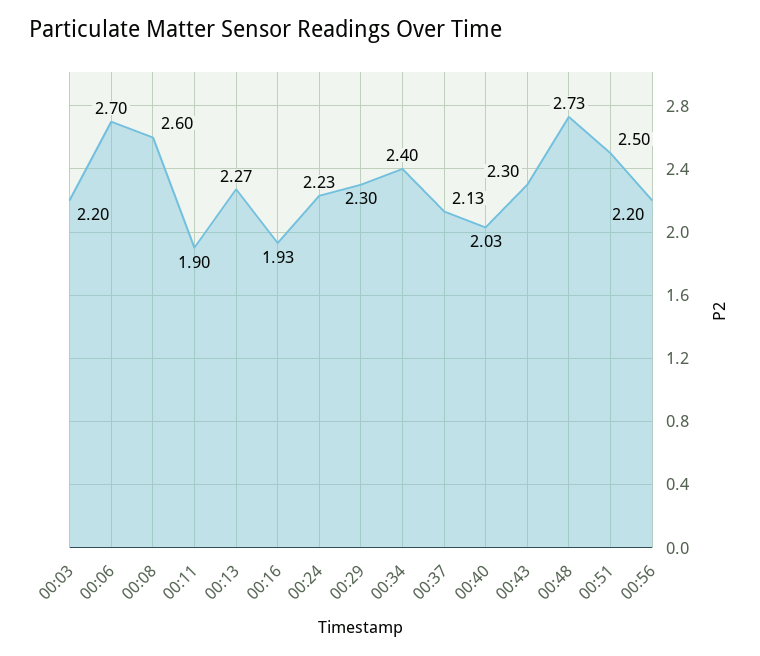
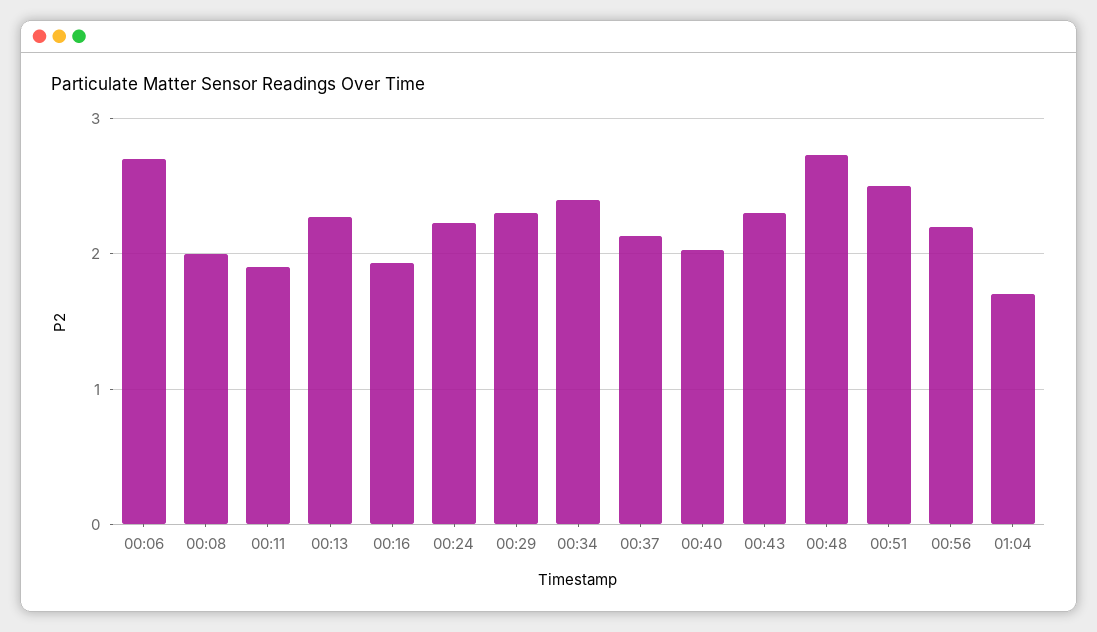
00:03: 2.2 -> none
00:08: 2.6 -> 2
01:04: none -> 1.7

